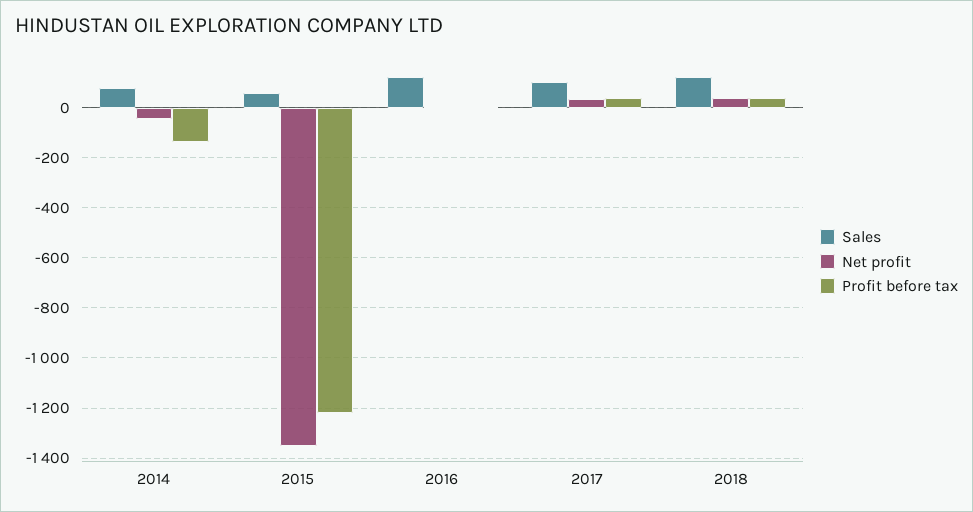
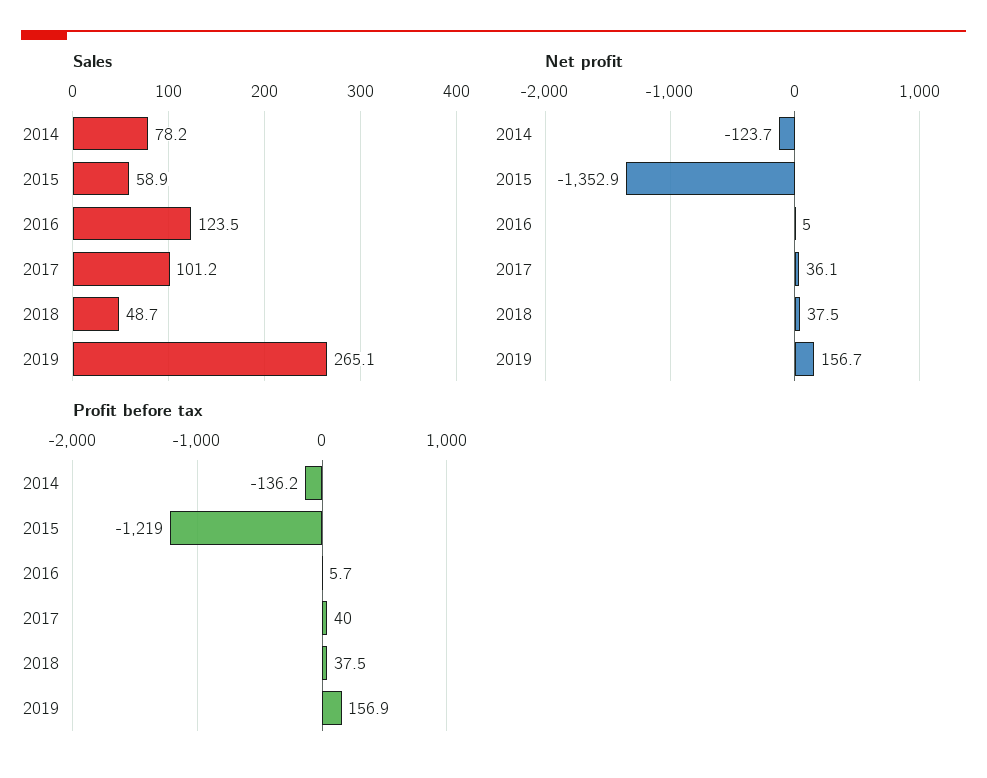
Net profit, 2014: -50 -> -123.7
Sales, 2018: 125 -> 48.7
Sales, 2019: none -> 265.1
Net profit, 2019: none -> 156.7
Profit before tax, 2019: none -> 156.9

